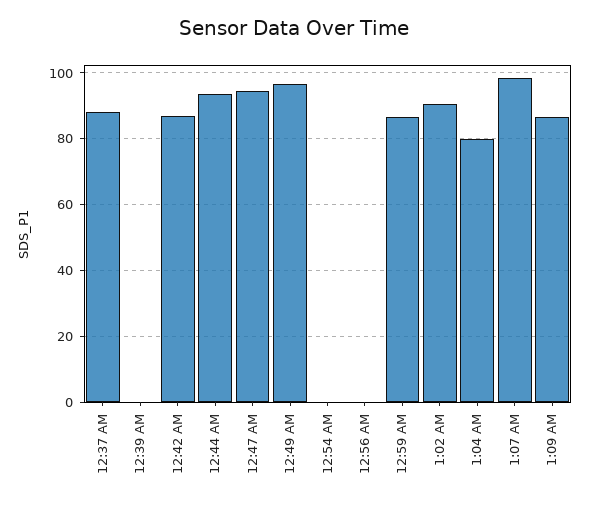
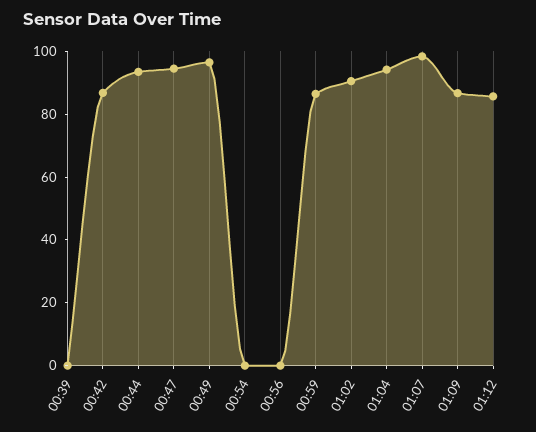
12:37 AM: 88 -> none
1:04 AM: 80 -> 95
01:12: none -> 85

